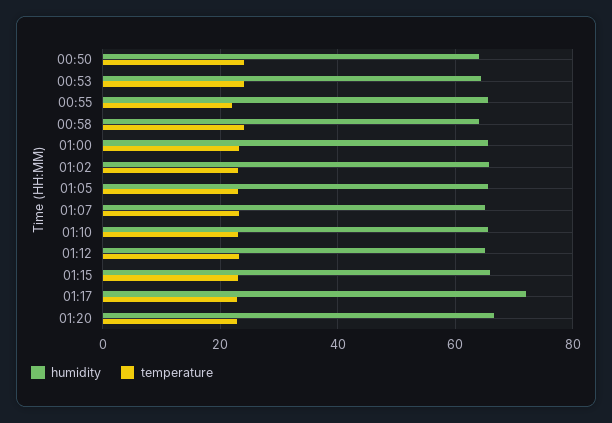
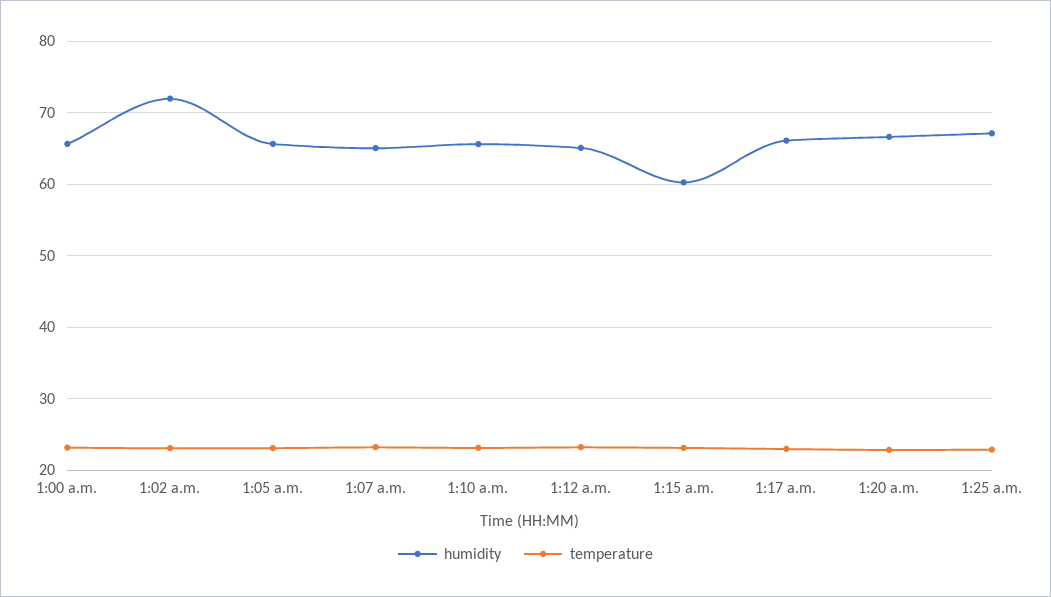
humidity, 00:50: 64 -> none
temperature, 00:50: 24 -> none
humidity, 00:53: 64 -> none
temperature, 00:53: 24 -> none
humidity, 00:55: 66 -> none
temperature, 00:55: 22 -> none
humidity, 00:58: 64 -> none
temperature, 00:58: 24 -> none
humidity, 01:02: 66 -> 72
humidity, 01:15: 66 -> 60
humidity, 01:17: 72 -> 66
humidity, 1:25 a.m.: none -> 67
temperature, 1:25 a.m.: none -> 23

